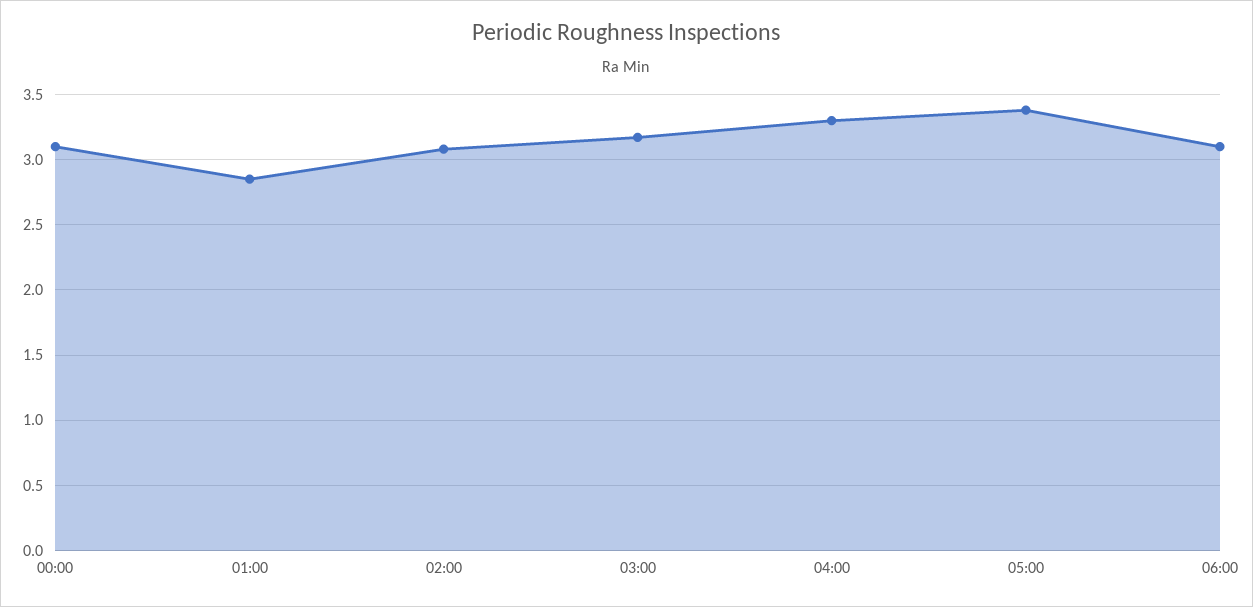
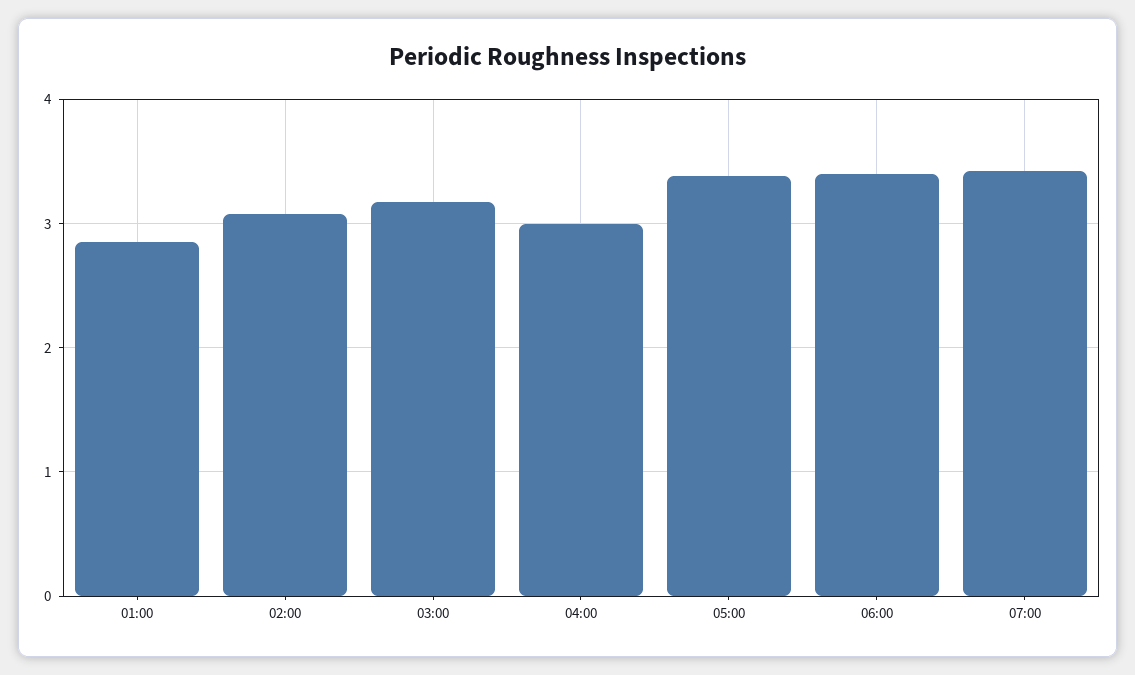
00:00: 3.1 -> none
04:00: 3.3 -> 3
06:00: 3.1 -> 3.4
07:00: none -> 3.4

